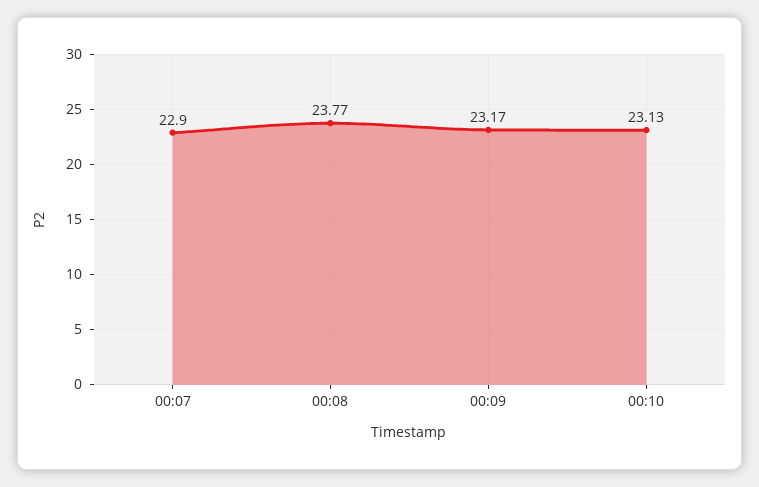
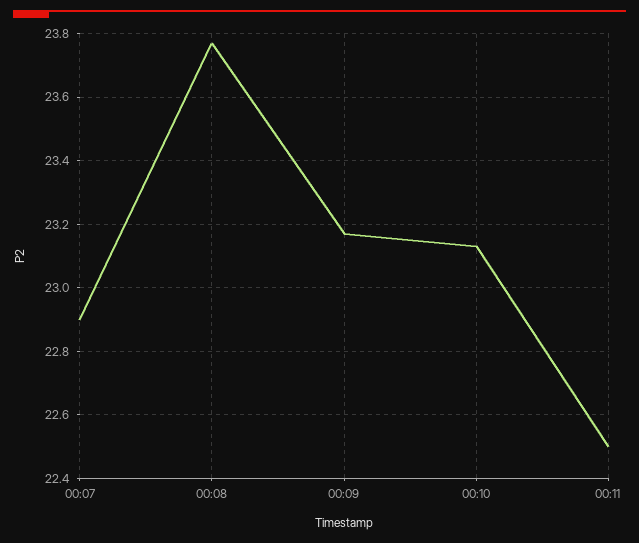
00:11: none -> 22.5

